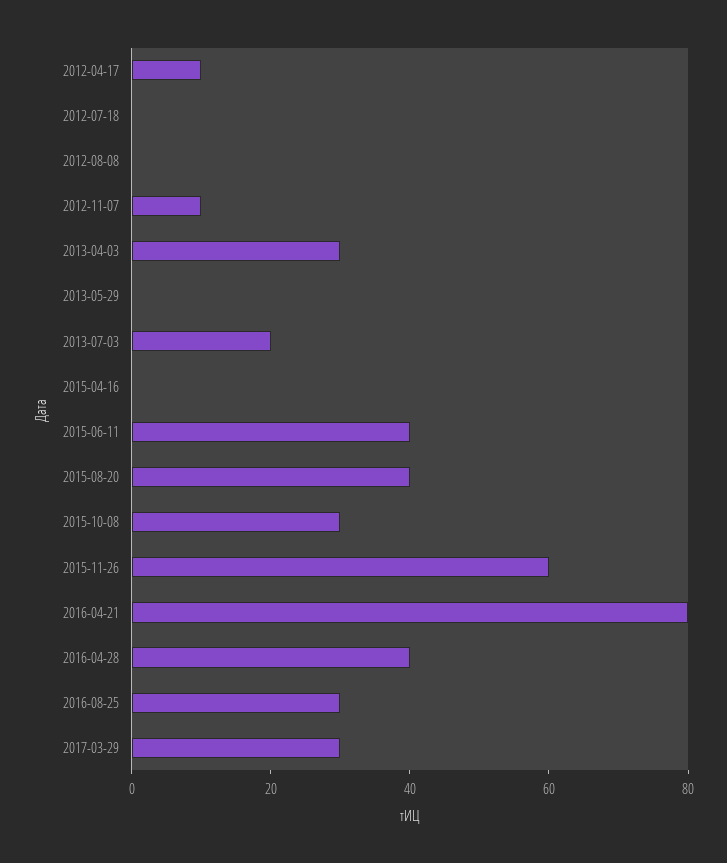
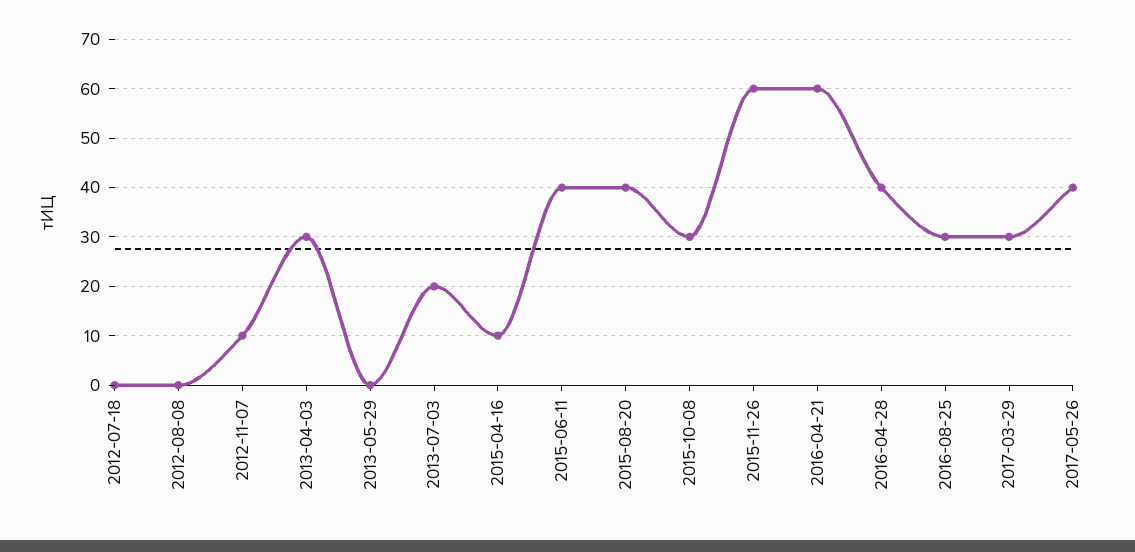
2012-04-17: 10 -> none
2015-04-16: 0 -> 10
2016-04-21: 80 -> 60
2017-05-26: none -> 40

